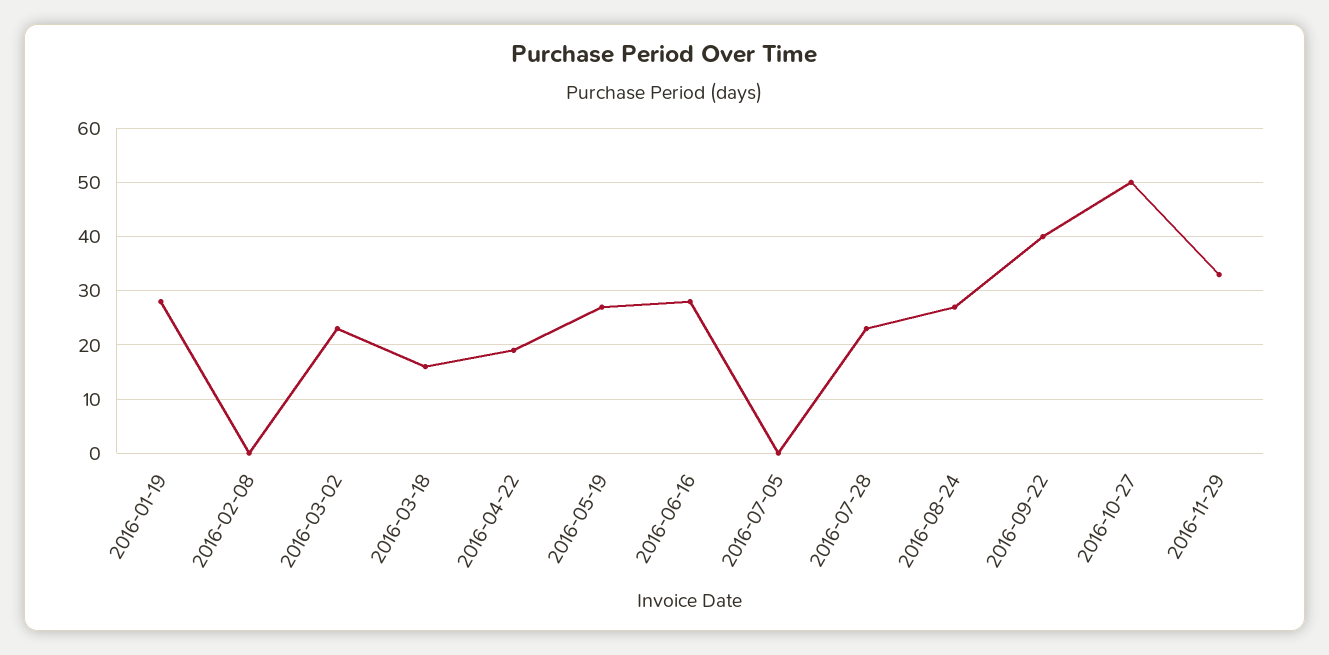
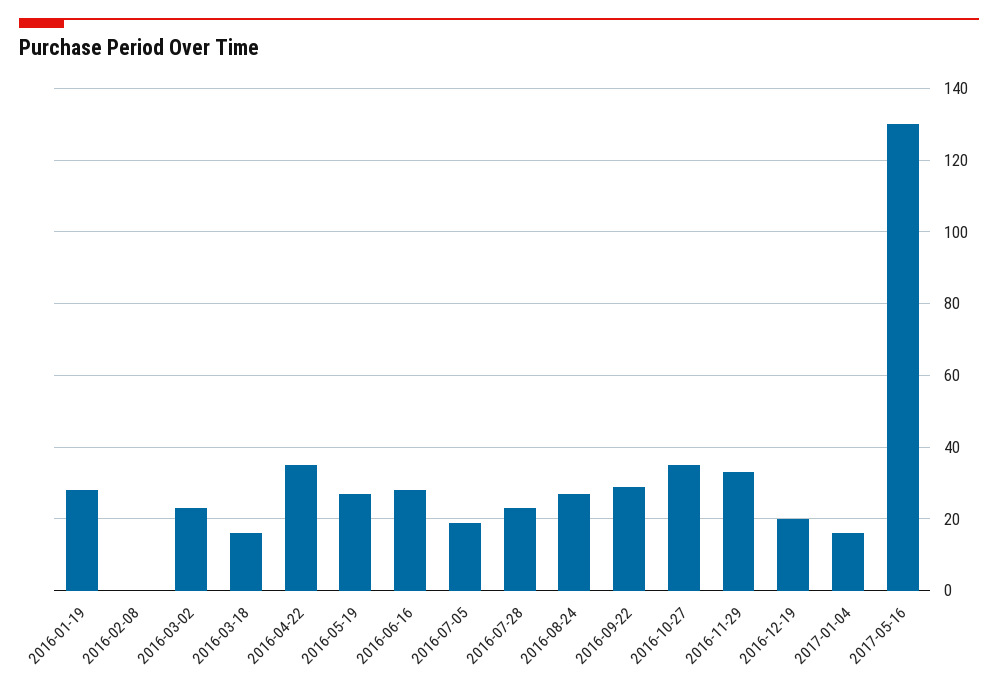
2016-04-22: 20 -> 35
2016-07-05: 0 -> 20
2016-09-22: 40 -> 30
2016-10-27: 50 -> 35
2016-12-19: none -> 20
2017-01-04: none -> 15
2017-05-16: none -> 130

